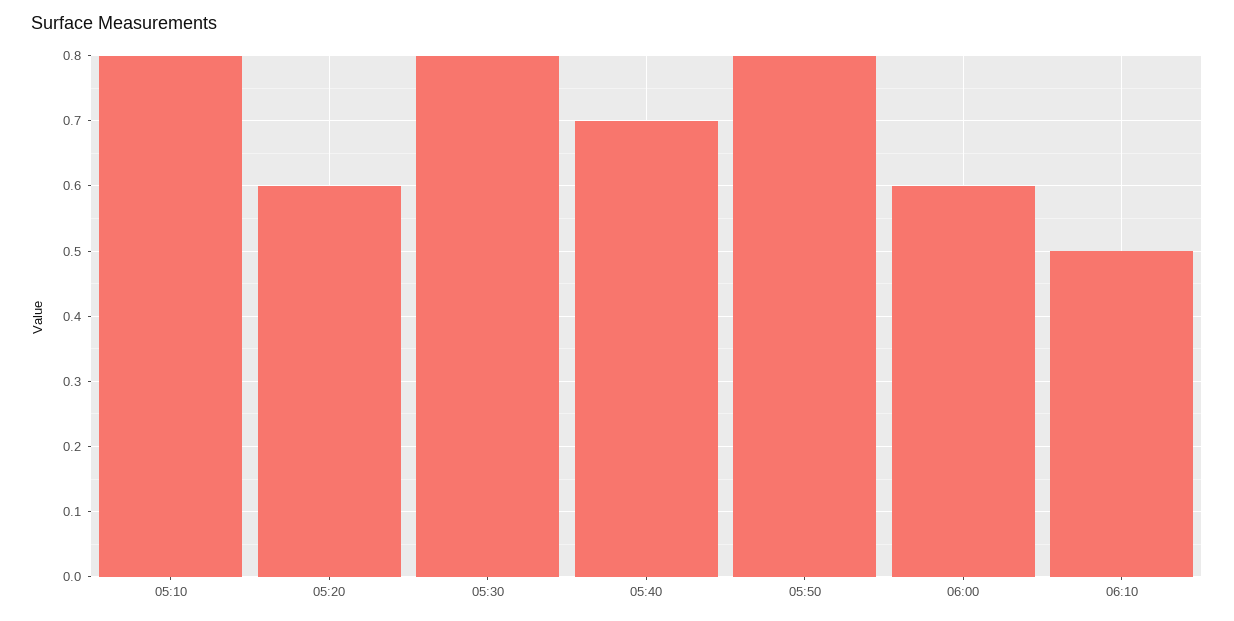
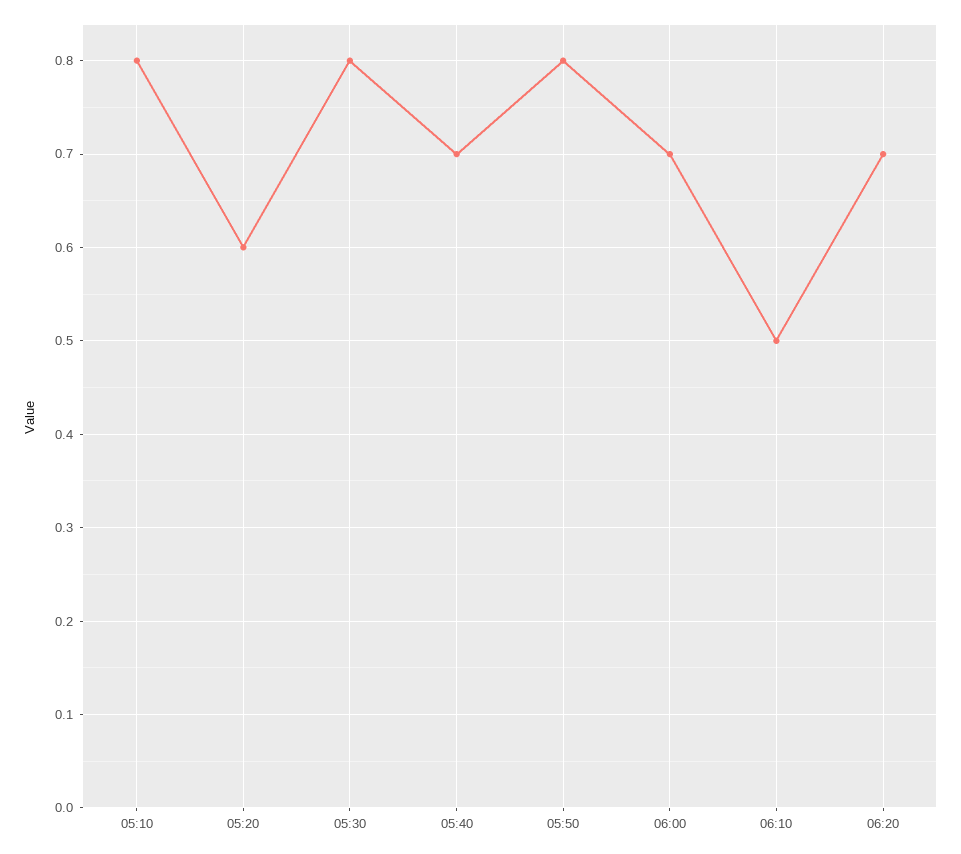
06:00: 0.6 -> 0.7
06:20: none -> 0.7

